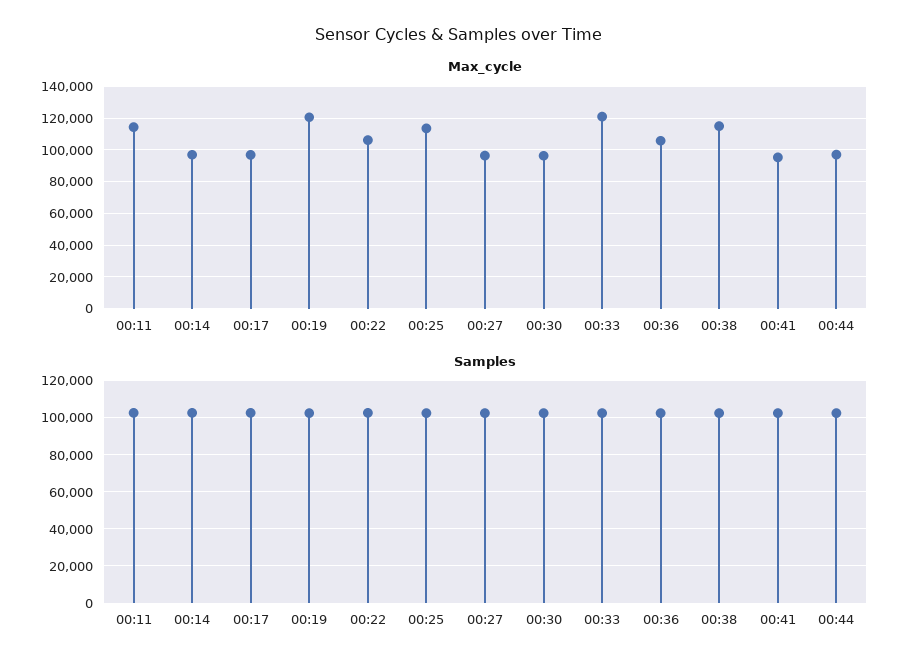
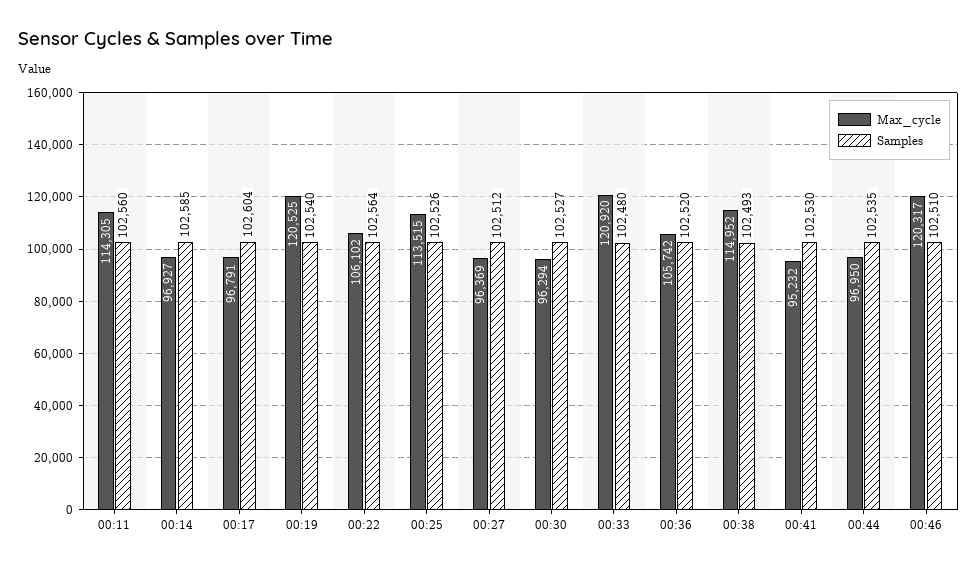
Max_cycle, 00:46: none -> 120317
Samples, 00:46: none -> 102510

